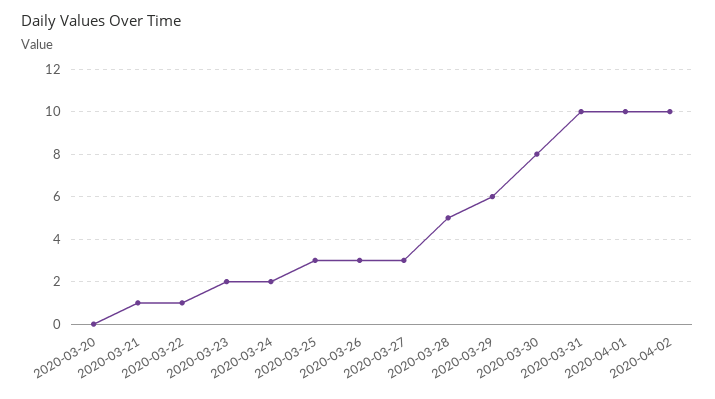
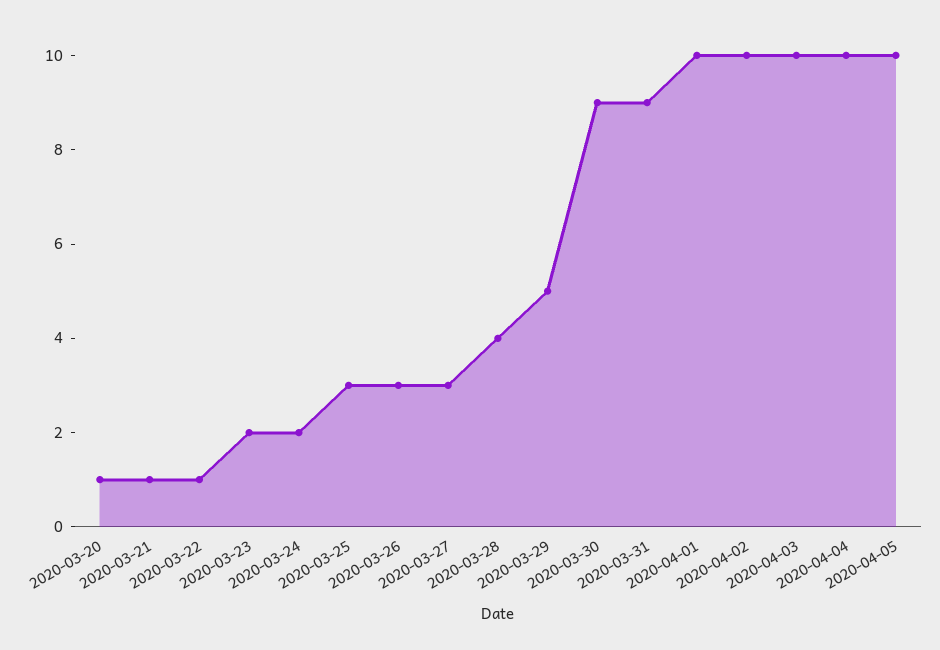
2020-03-20: 0 -> 1
2020-03-28: 5 -> 4
2020-03-29: 6 -> 5
2020-03-30: 8 -> 9
2020-03-31: 10 -> 9
2020-04-03: none -> 10
2020-04-04: none -> 10
2020-04-05: none -> 10

